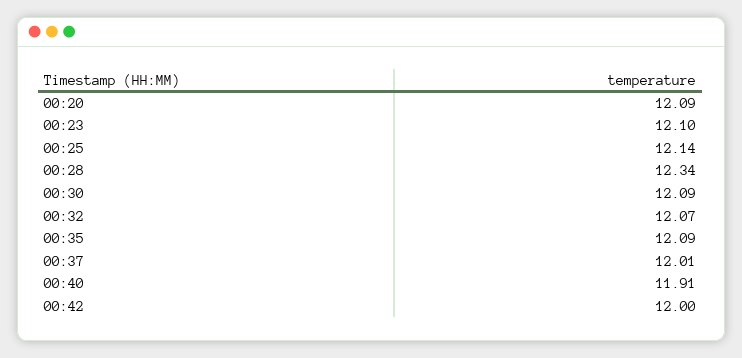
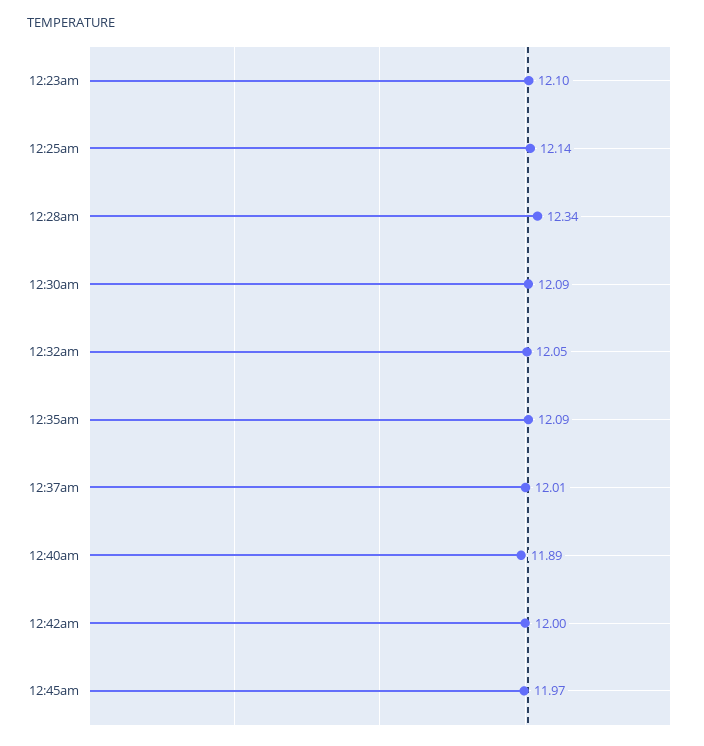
00:20: 12.09 -> none
00:32: 12.07 -> 12.05
00:40: 11.91 -> 11.89
12:45am: none -> 11.97

